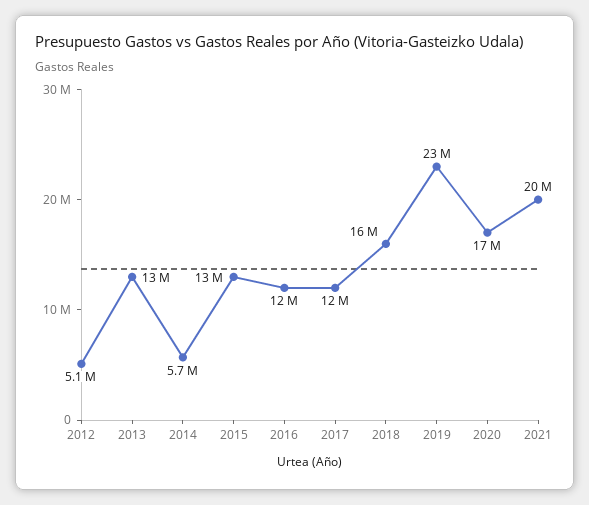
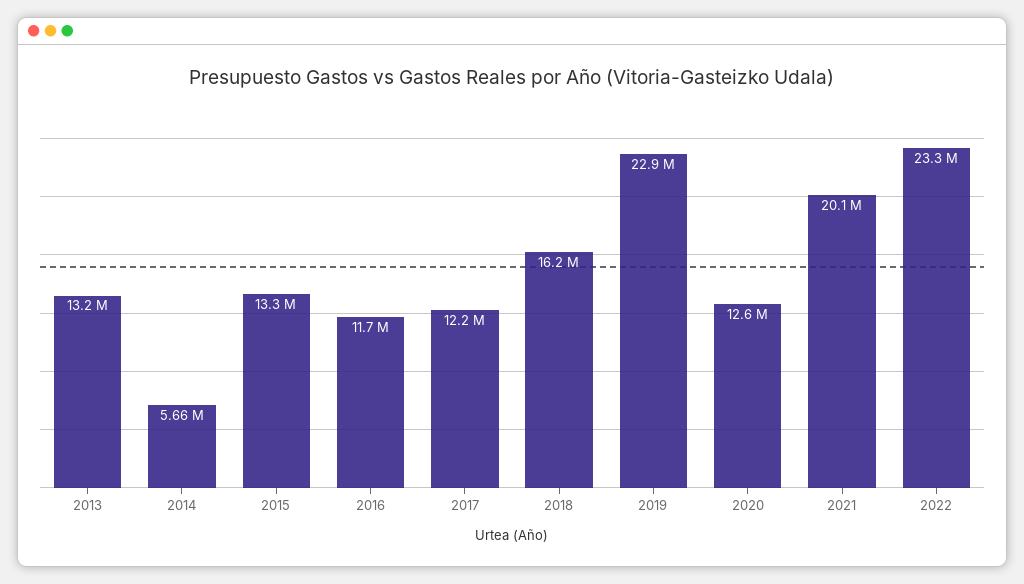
2012: 5100000 -> none
2020: 17000000 -> 12600000
2022: none -> 23300000

